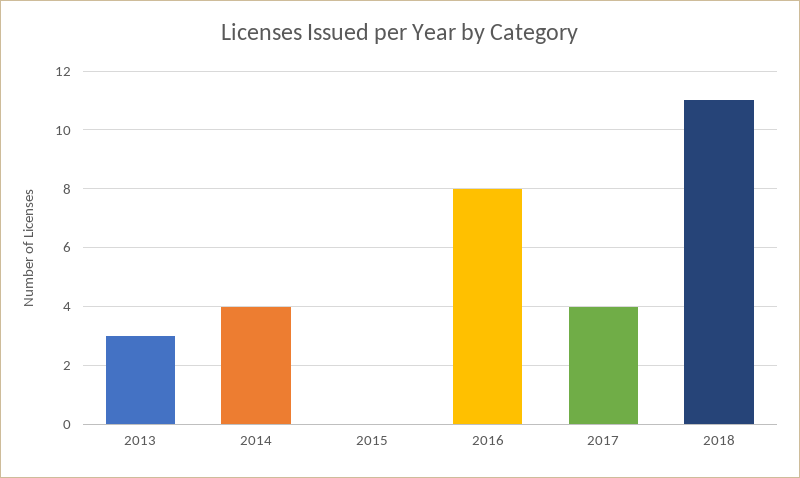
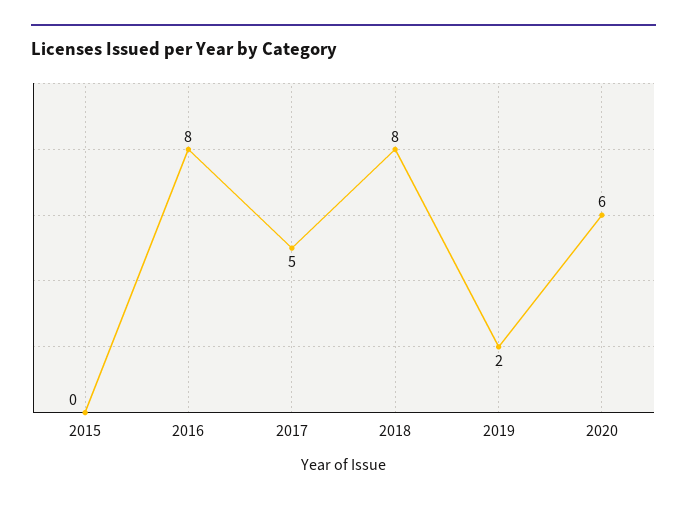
2013: 3 -> none
2014: 4 -> none
2017: 4 -> 5
2018: 11 -> 8
2019: none -> 2
2020: none -> 6

